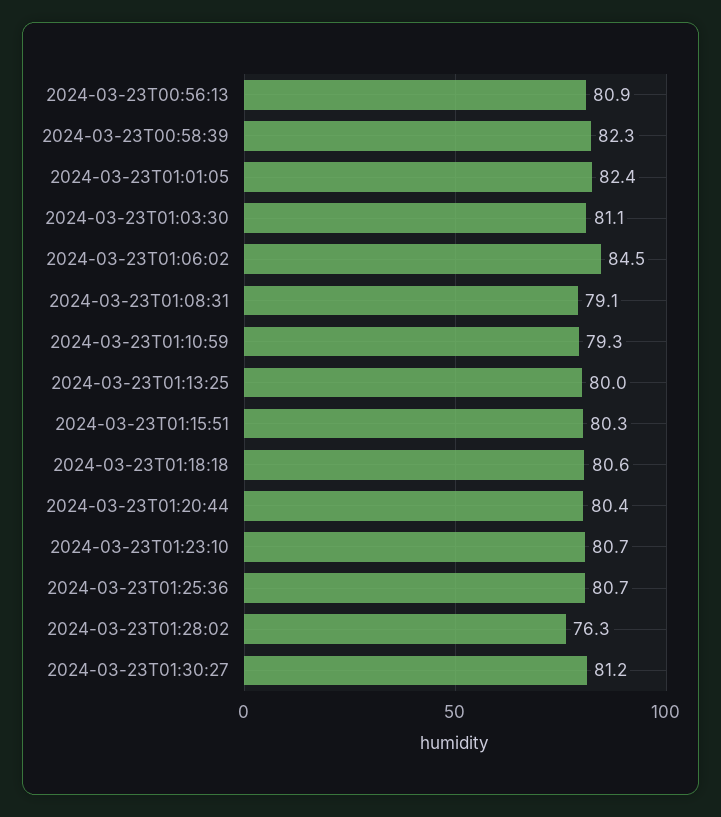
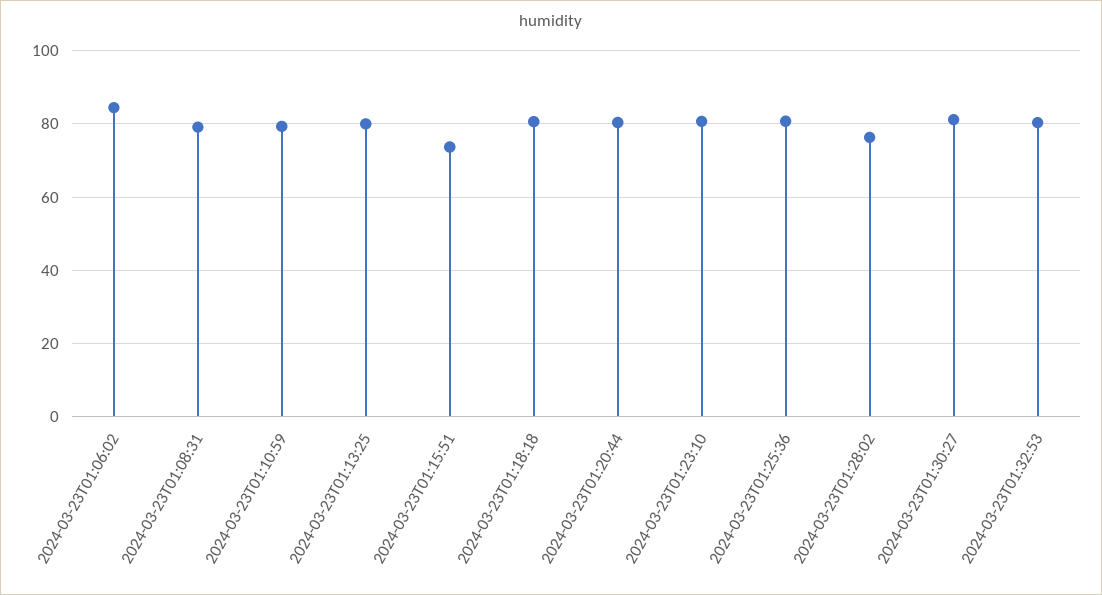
2024-03-23T00:56:13: 80.9 -> none
2024-03-23T00:58:39: 82.3 -> none
2024-03-23T01:01:05: 82.4 -> none
2024-03-23T01:03:30: 81.1 -> none
2024-03-23T01:15:51: 80.3 -> 74
2024-03-23T01:32:53: none -> 80

